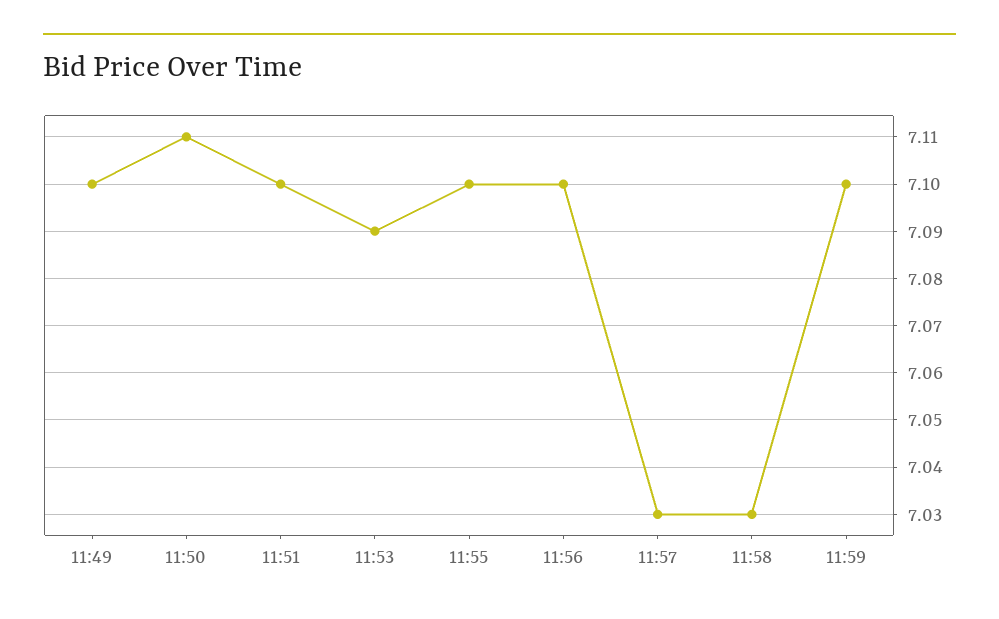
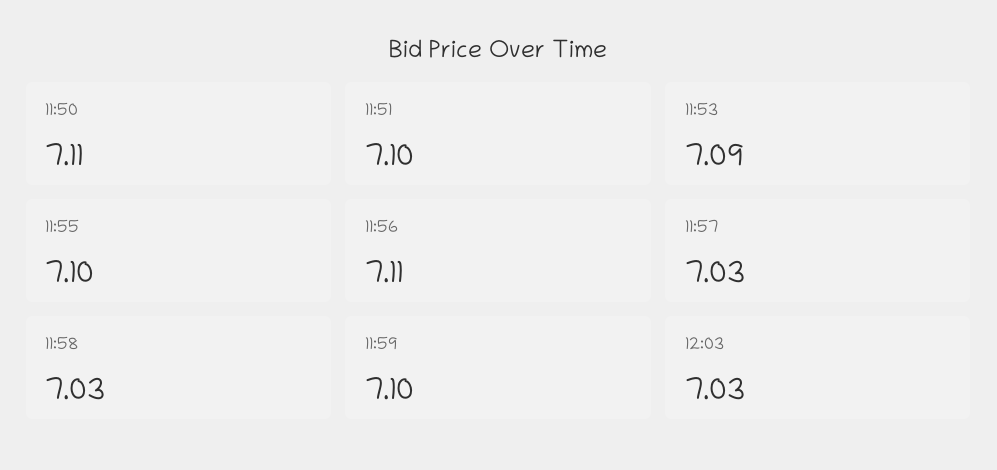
11:49: 7.1 -> none
11:56: 7.1 -> 7.11
12:03: none -> 7.03

